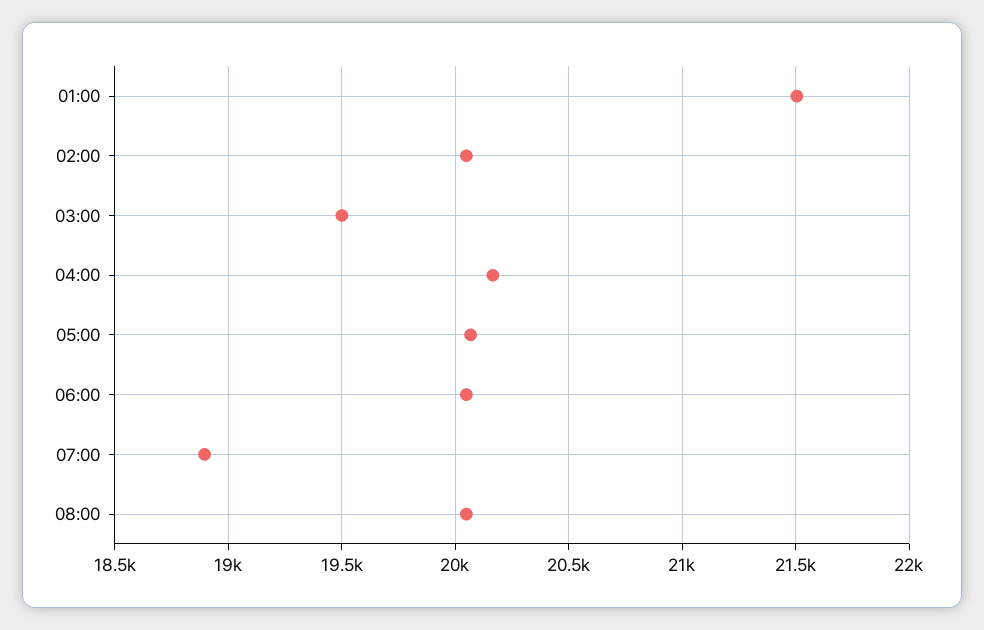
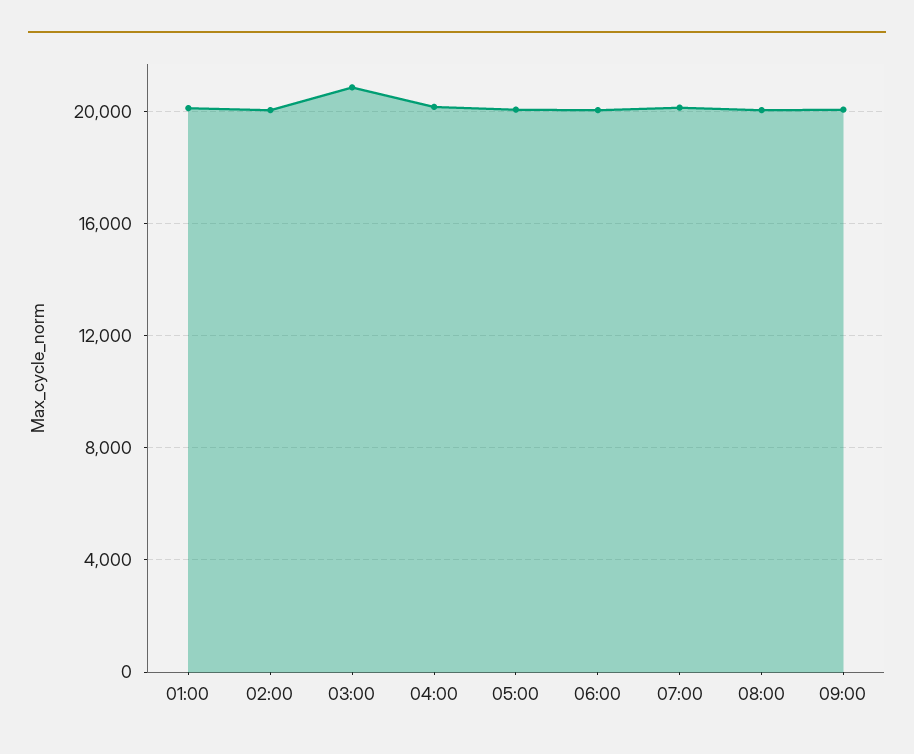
01:00: 21500 -> 20000
03:00: 19500 -> 21000
07:00: 18900 -> 20000
09:00: none -> 20000

